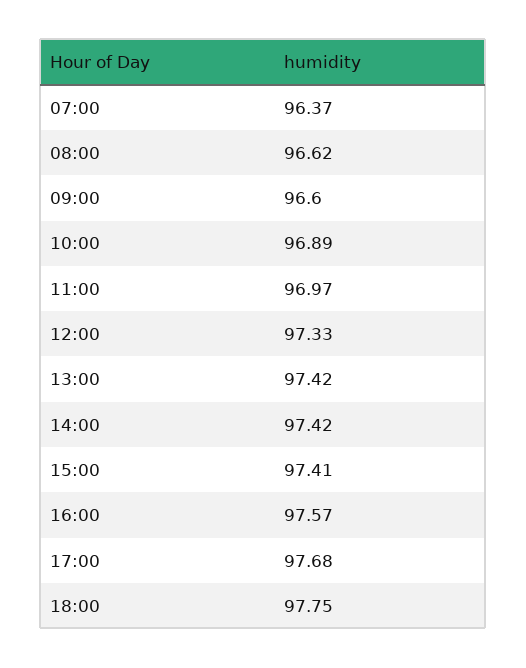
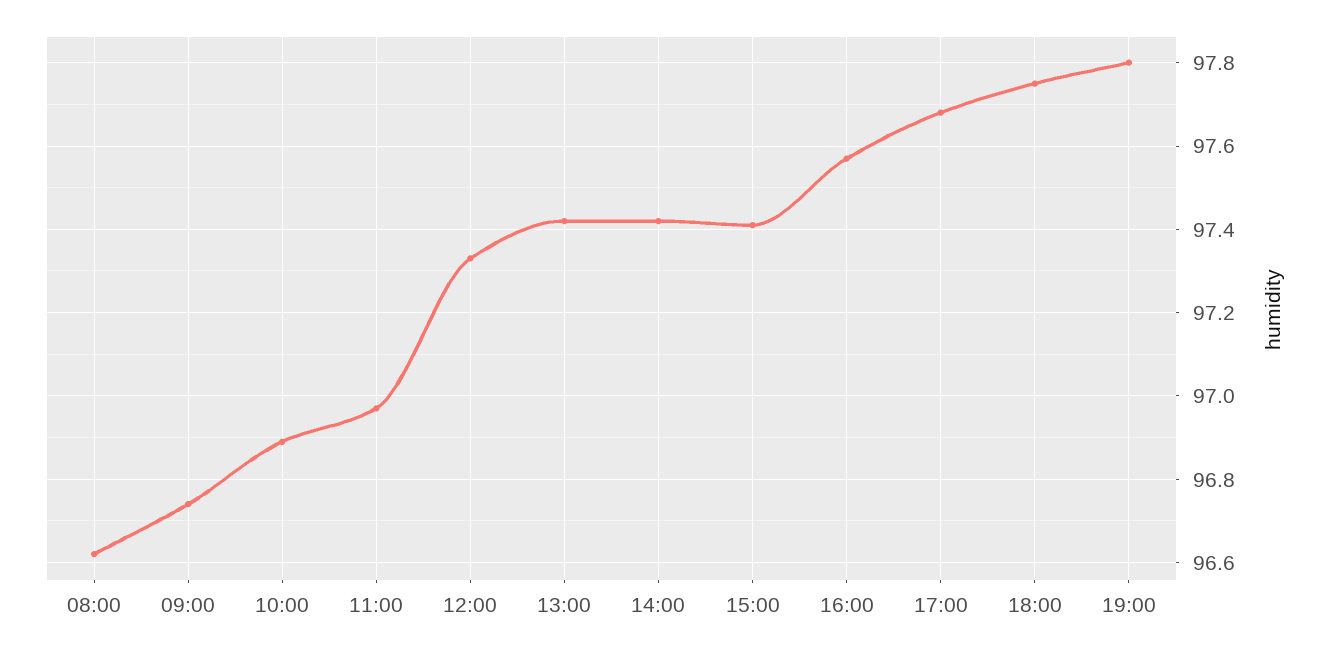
07:00: 96.37 -> none
09:00: 96.6 -> 96.75
19:00: none -> 97.8

